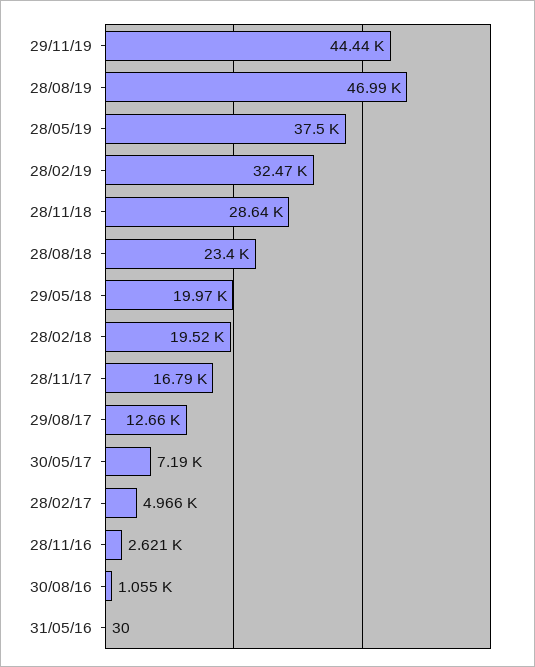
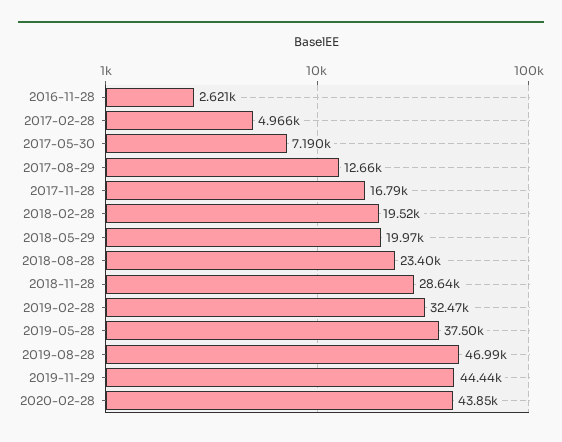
30/08/16: 1055 -> none
31/05/16: 30 -> none
2020-02-28: none -> 43850

